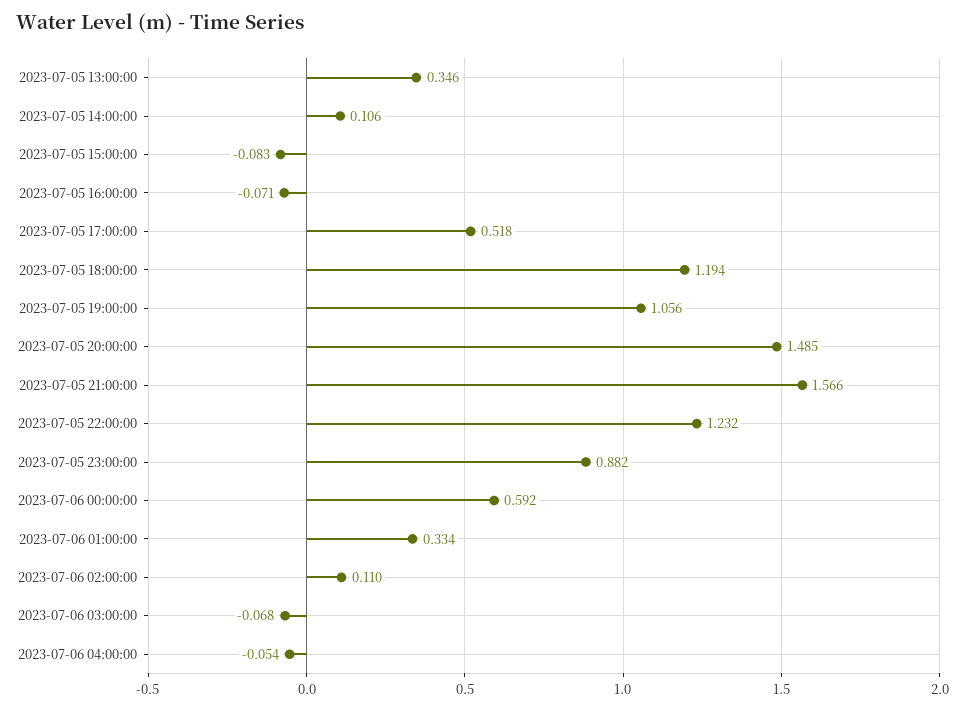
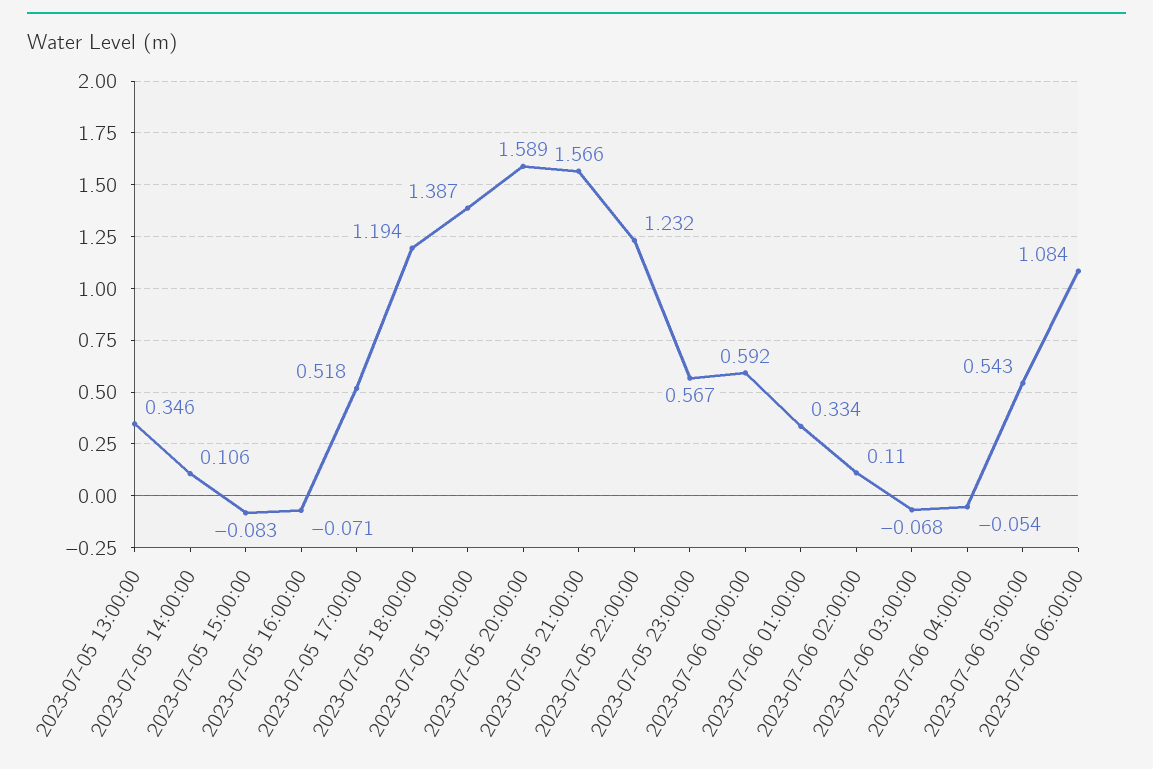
2023-07-05 19:00:00: 1.056 -> 1.387
2023-07-05 20:00:00: 1.485 -> 1.589
2023-07-05 23:00:00: 0.882 -> 0.567
2023-07-06 05:00:00: none -> 0.543
2023-07-06 06:00:00: none -> 1.084

